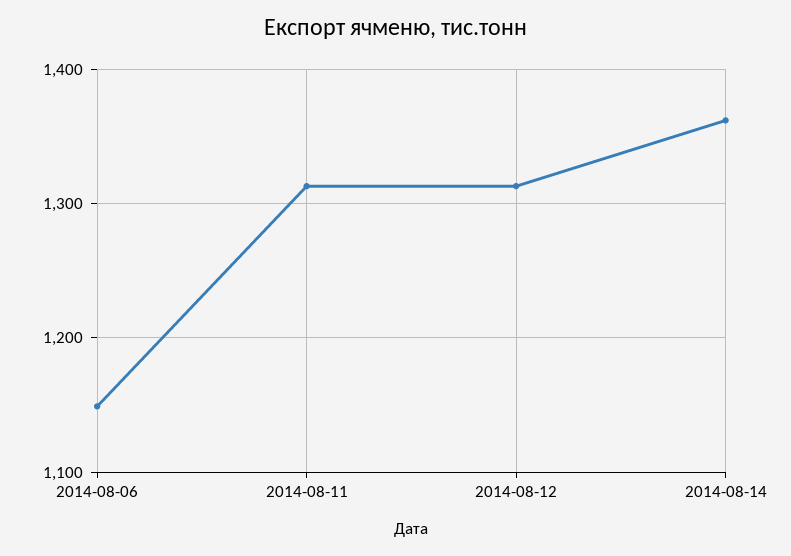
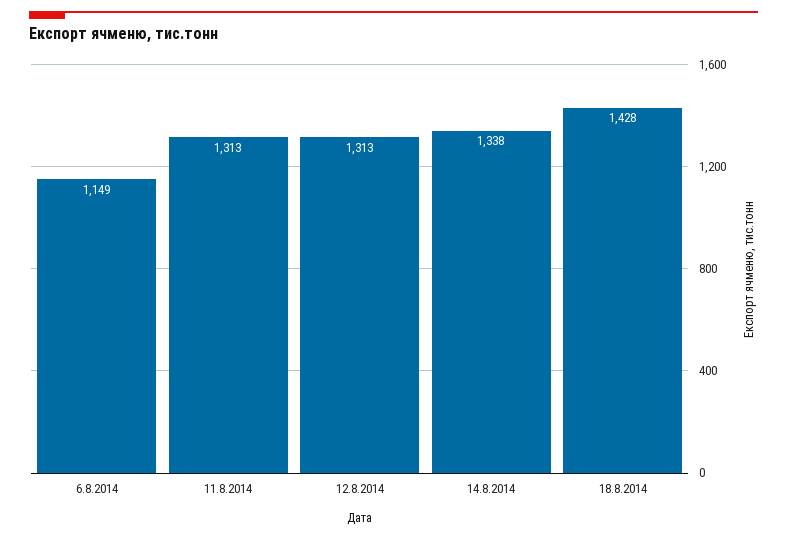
2014-08-14: 1360 -> 1338
18.8.2014: none -> 1428

